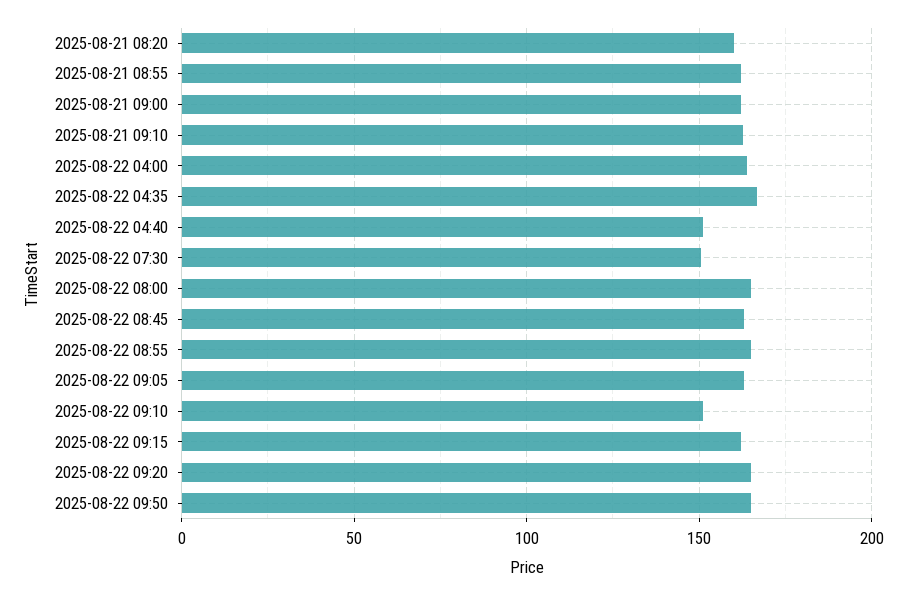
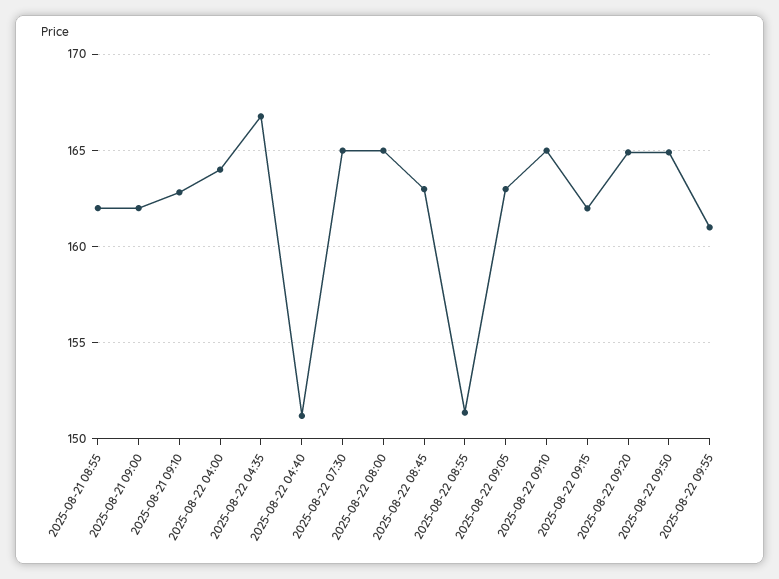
2025-08-21 08:20: 160 -> none
2025-08-22 07:30: 150 -> 165
2025-08-22 08:55: 165 -> 151.5
2025-08-22 09:10: 150 -> 165
2025-08-22 09:55: none -> 161

